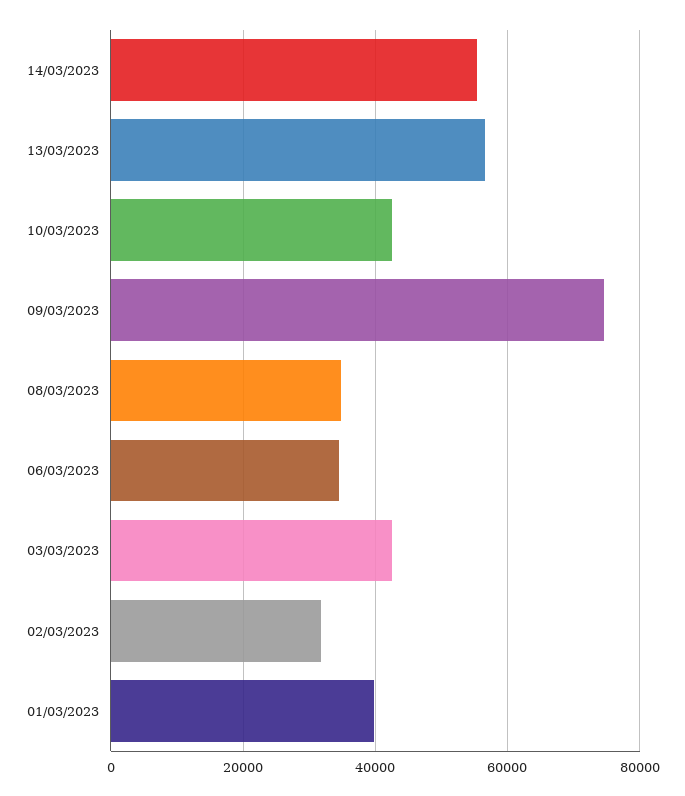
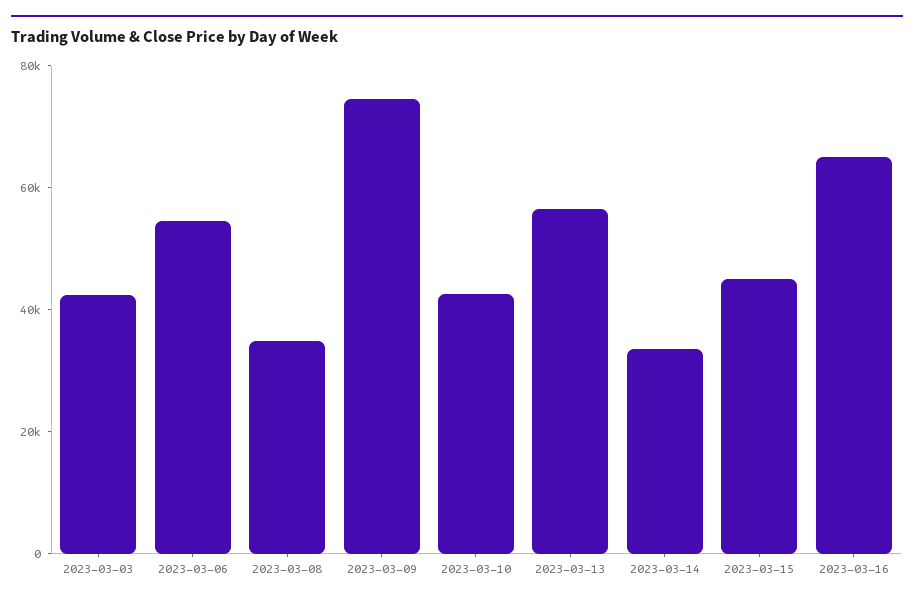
14/03/2023: 56000 -> 35000
06/03/2023: 34000 -> 55000
02/03/2023: 32000 -> none
01/03/2023: 40000 -> none
2023-03-15: none -> 45000
2023-03-16: none -> 65000

